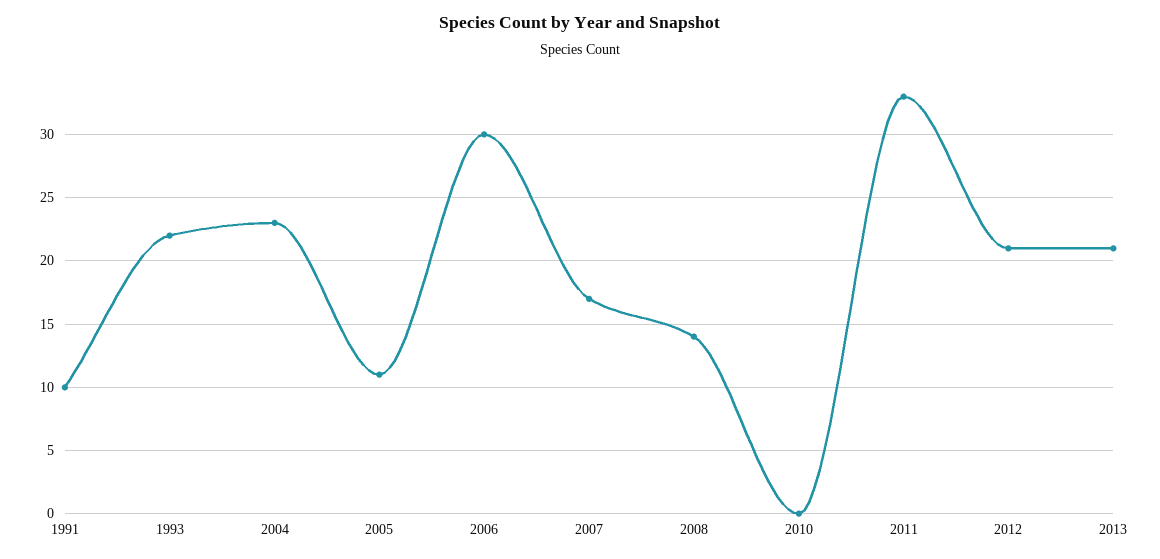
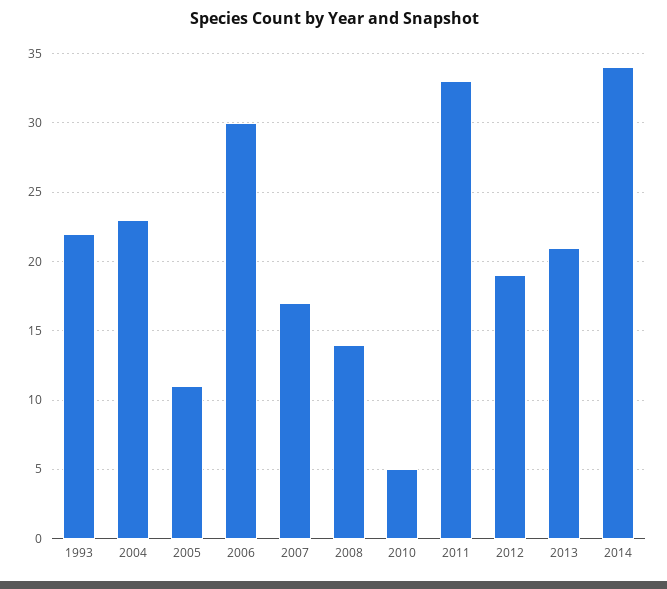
1991: 10 -> none
2010: 0 -> 5
2012: 21 -> 19
2014: none -> 34

